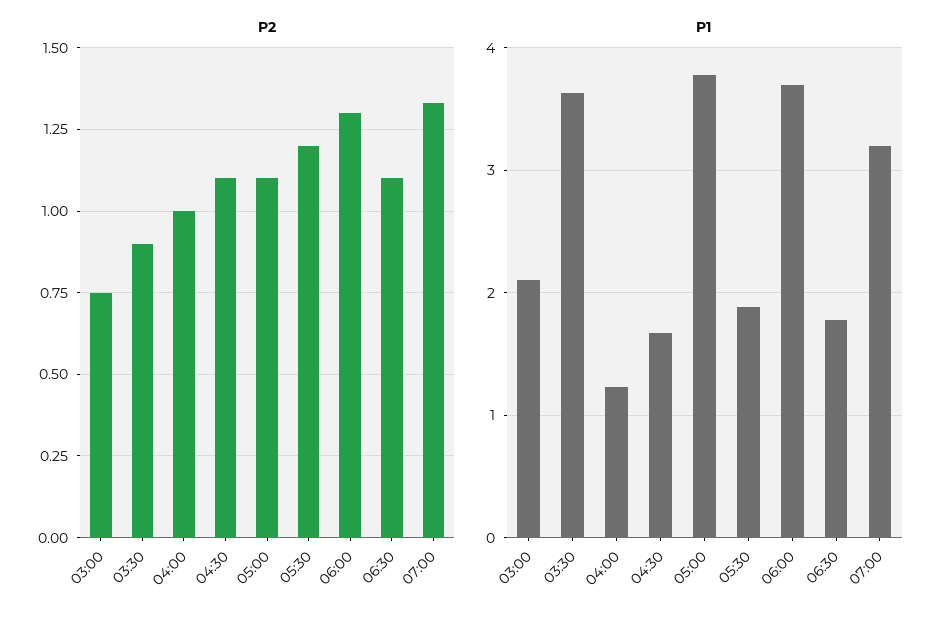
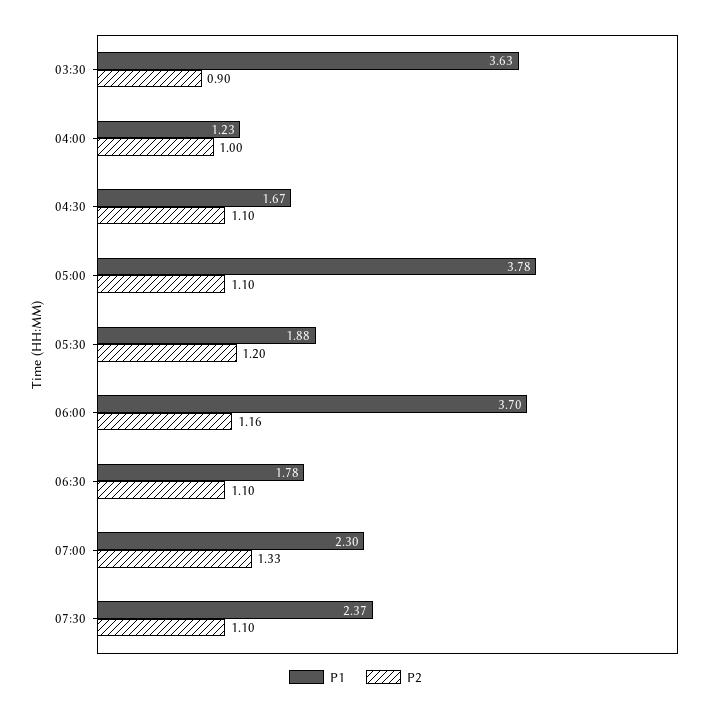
P2, 03:00: 0.75 -> none
P2, 06:00: 1.3 -> 1.16
P1, 03:00: 2.1 -> none
P1, 07:00: 3.2 -> 2.3
P1, 07:30: none -> 2.37
P2, 07:30: none -> 1.1

